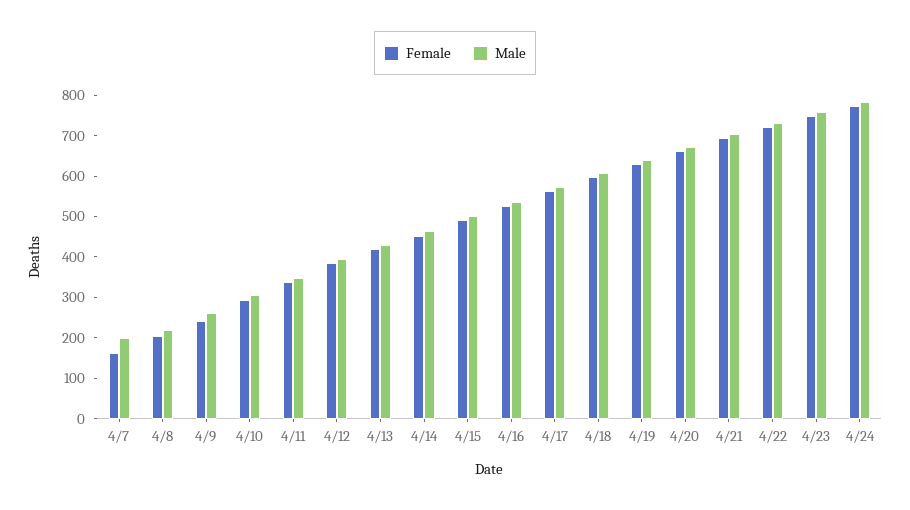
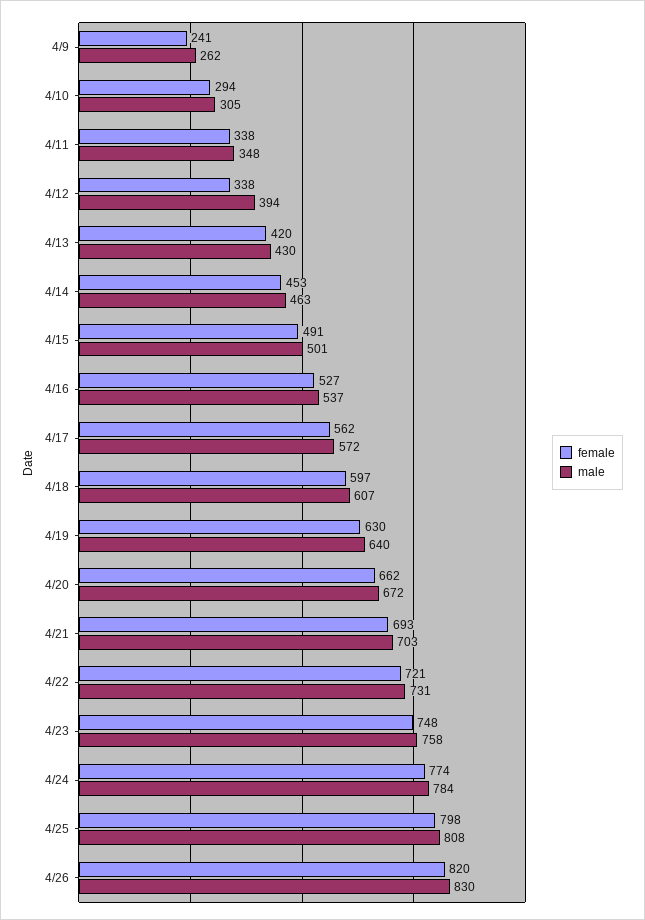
Female, 4/7: 160 -> none
Male, 4/7: 200 -> none
Female, 4/8: 200 -> none
Male, 4/8: 220 -> none
Female, 4/12: 380 -> 338
Female, 4/25: none -> 798
Male, 4/25: none -> 808
Female, 4/26: none -> 820
Male, 4/26: none -> 830

